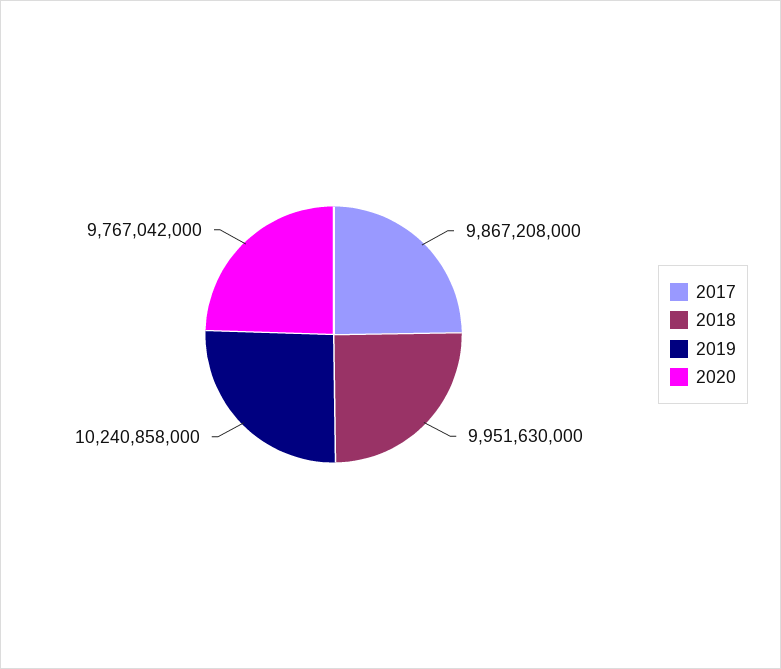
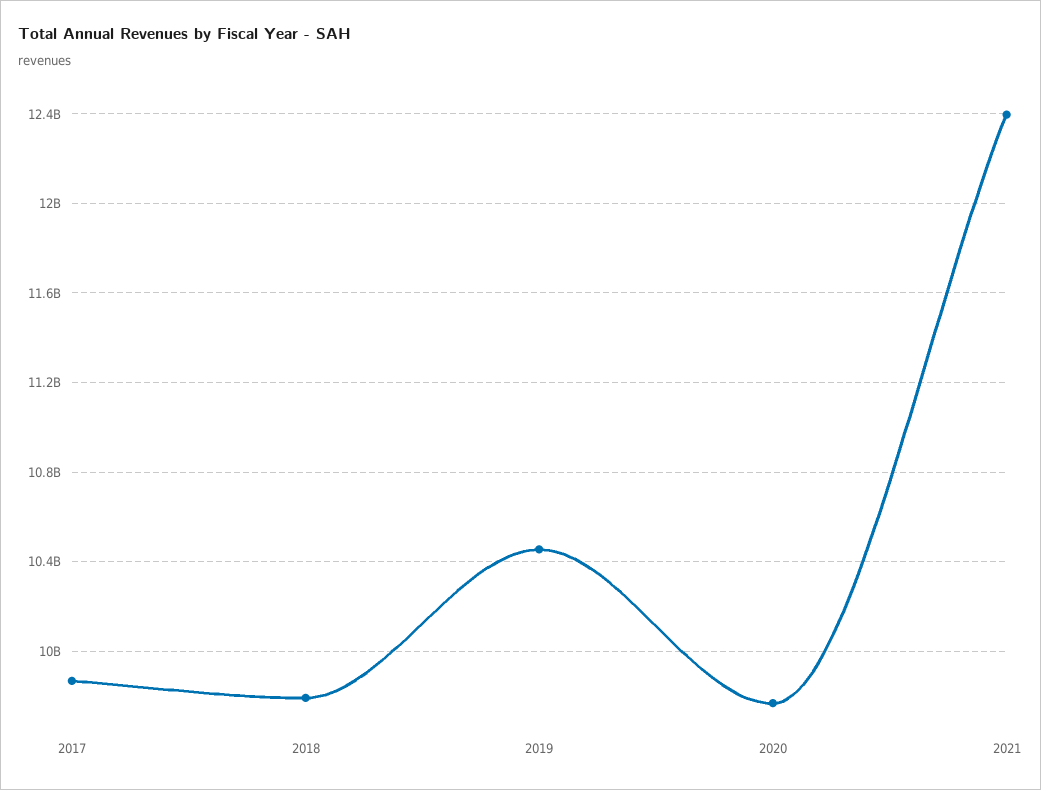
2018: 9951630000 -> 9800000000
2019: 10240858000 -> 10450000000
2021: none -> 12400000000

